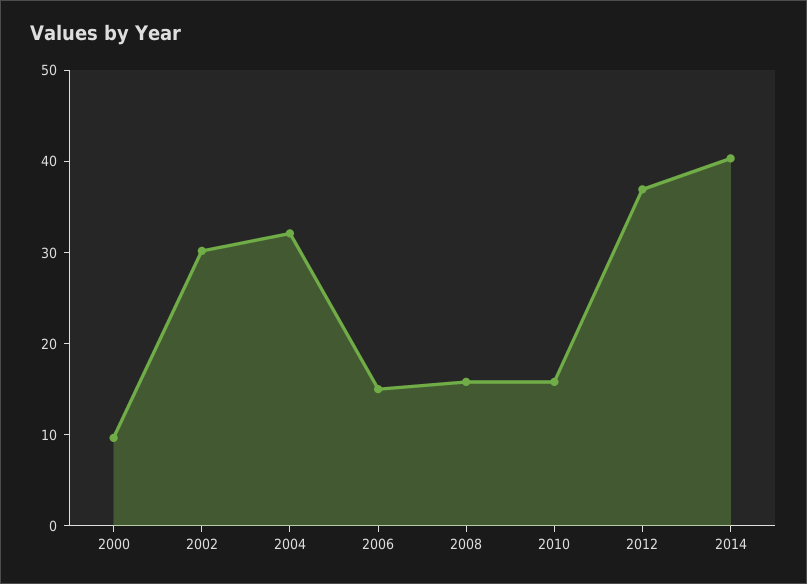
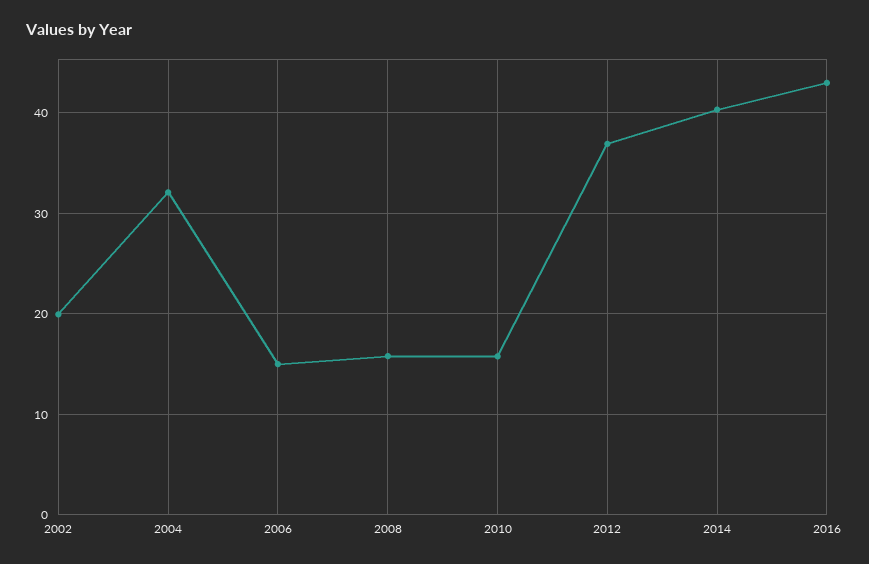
2000: 10 -> none
2002: 30 -> 20
2016: none -> 43

